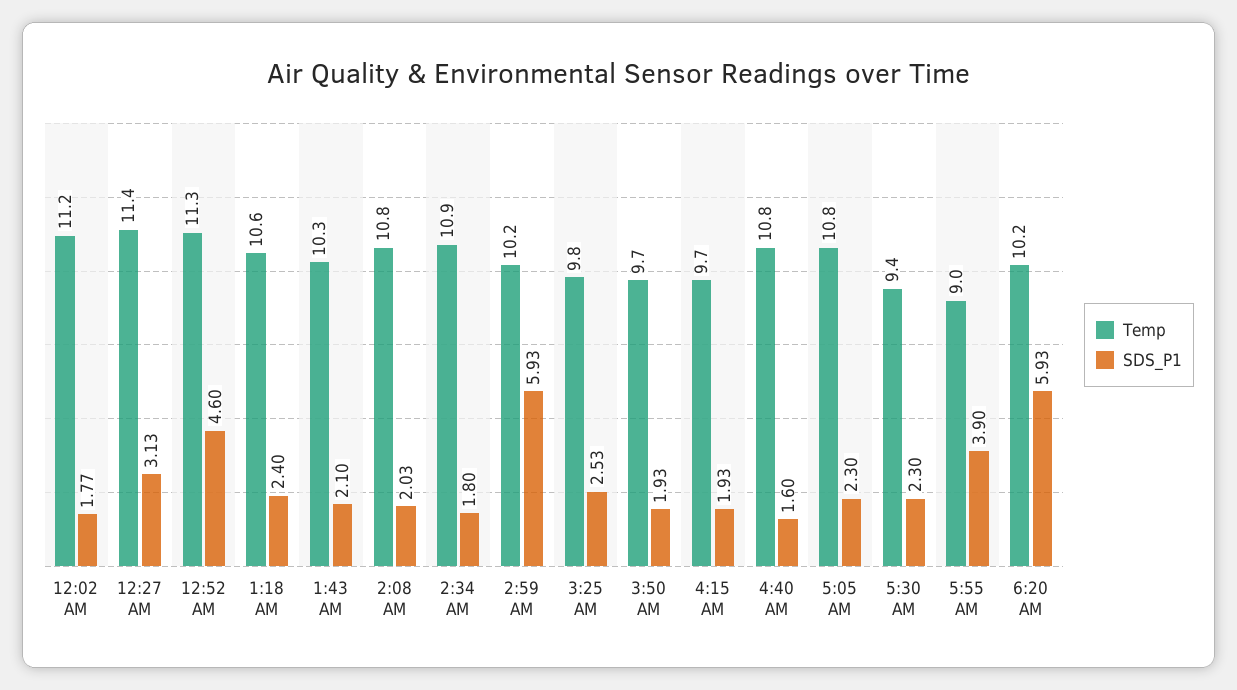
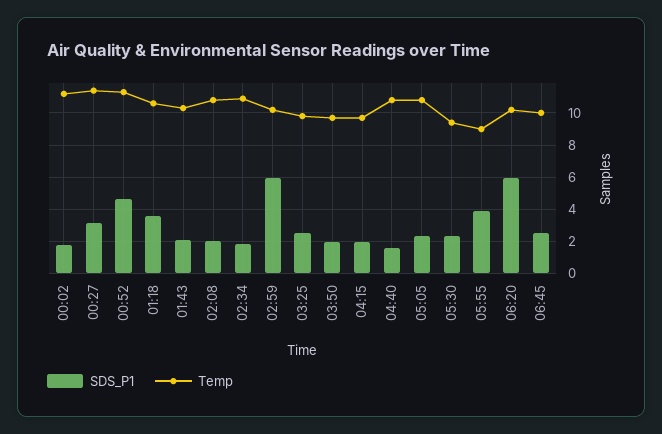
SDS_P1, 1:18 AM: 2.4 -> 3.5
SDS_P1, 06:45: none -> 2.5
Temp, 06:45: none -> 10

